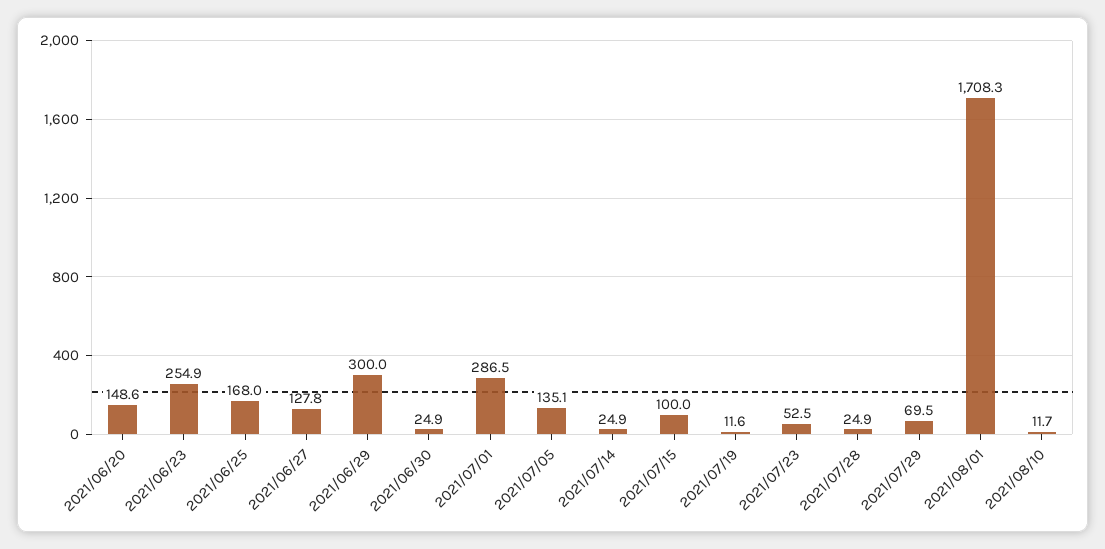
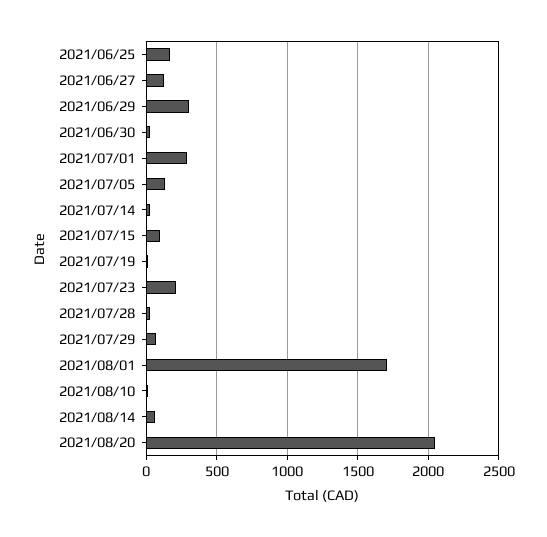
2021/06/20: 148.6 -> none
2021/06/23: 254.9 -> none
2021/07/23: 52.5 -> 200
2021/08/14: none -> 50
2021/08/20: none -> 2050

